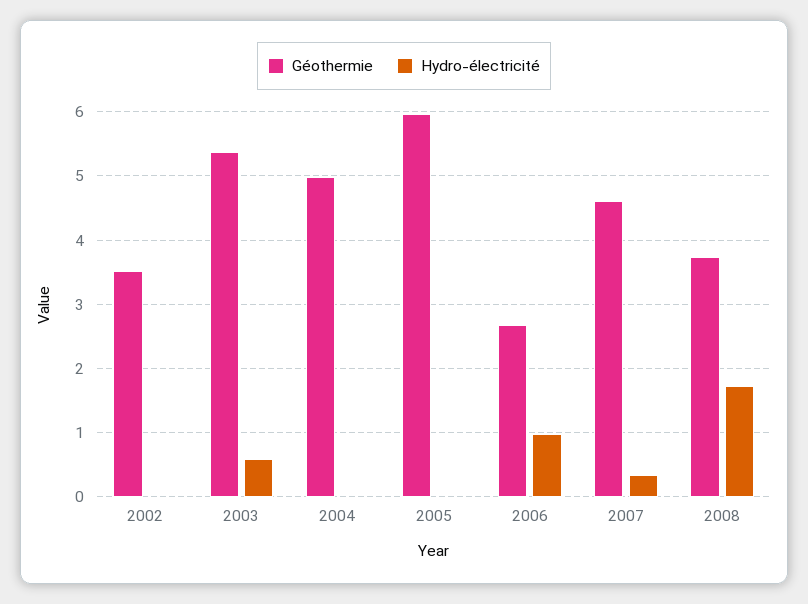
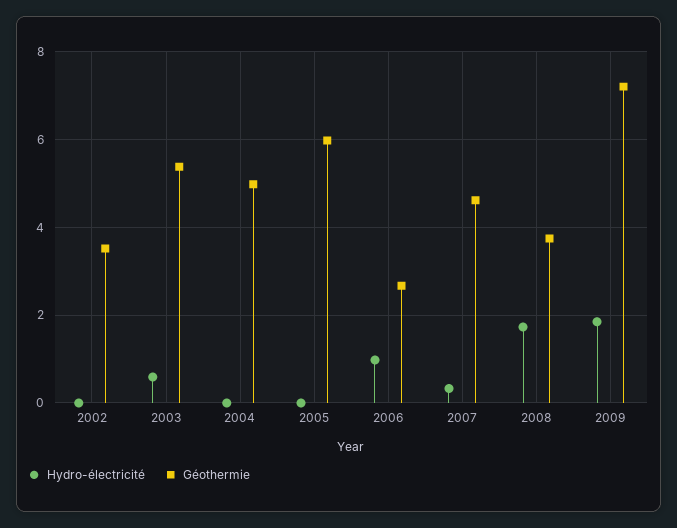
Hydro-électricité, 2009: none -> 1.8
Géothermie, 2009: none -> 7.2

